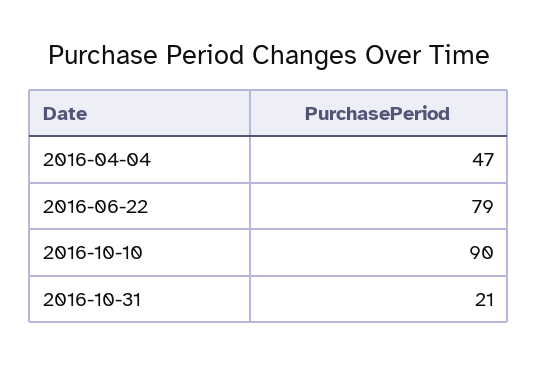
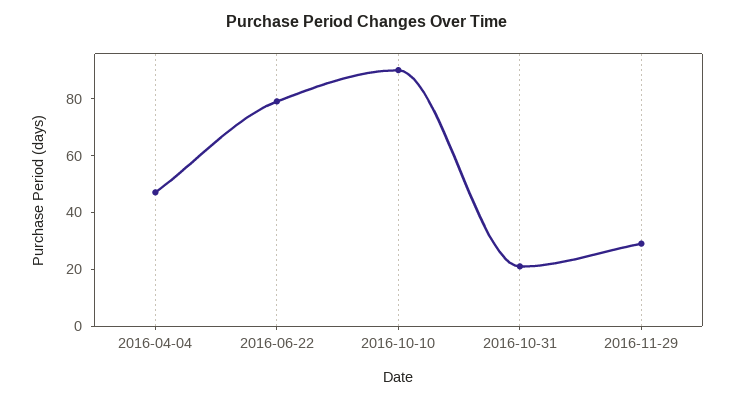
2016-11-29: none -> 30

